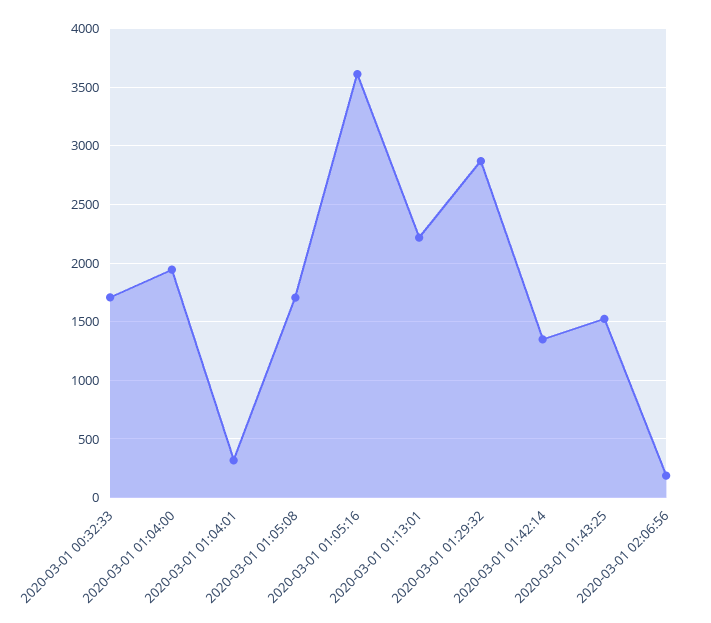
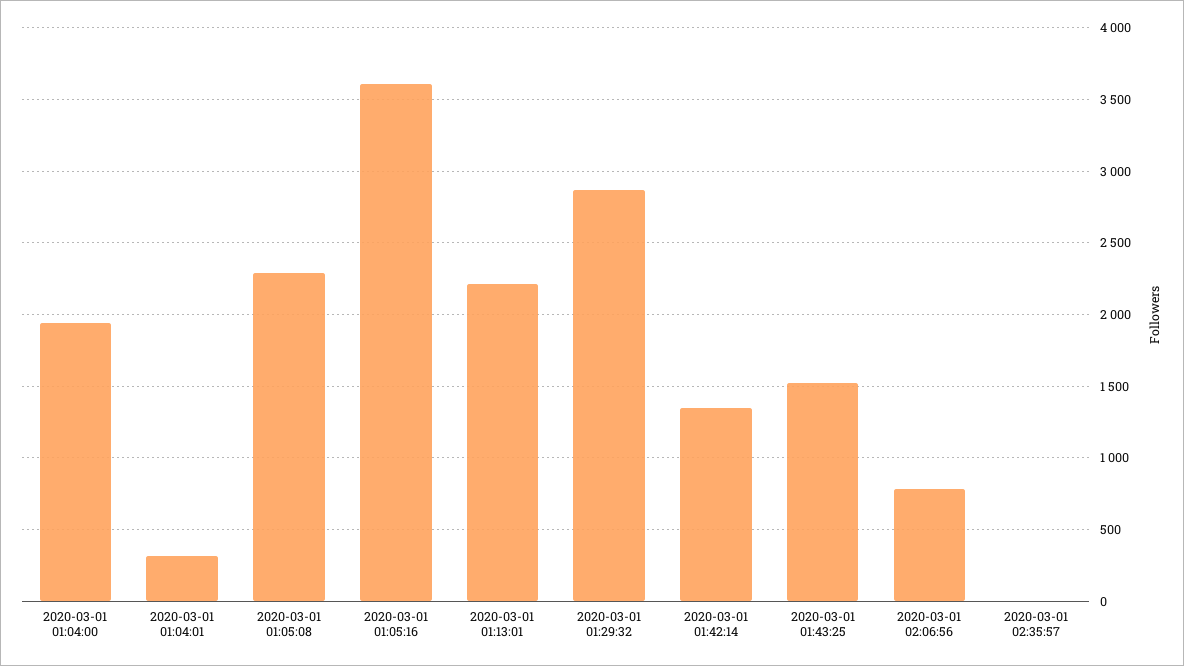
2020-03-01 00:32:33: 1700 -> none
2020-03-01 01:05:08: 1700 -> 2300
2020-03-01 02:06:56: 200 -> 800
2020-03-01 02:35:57: none -> 0

